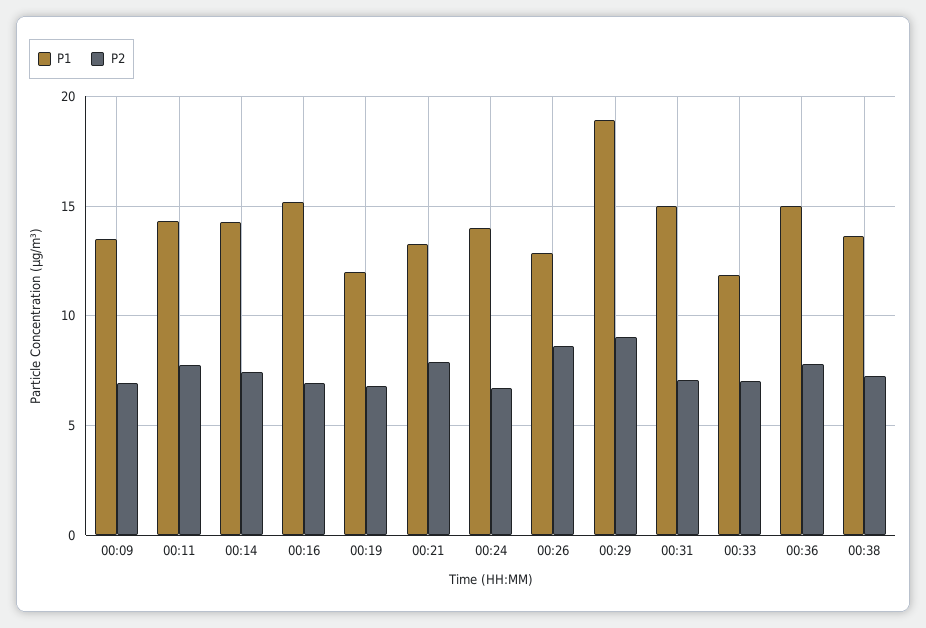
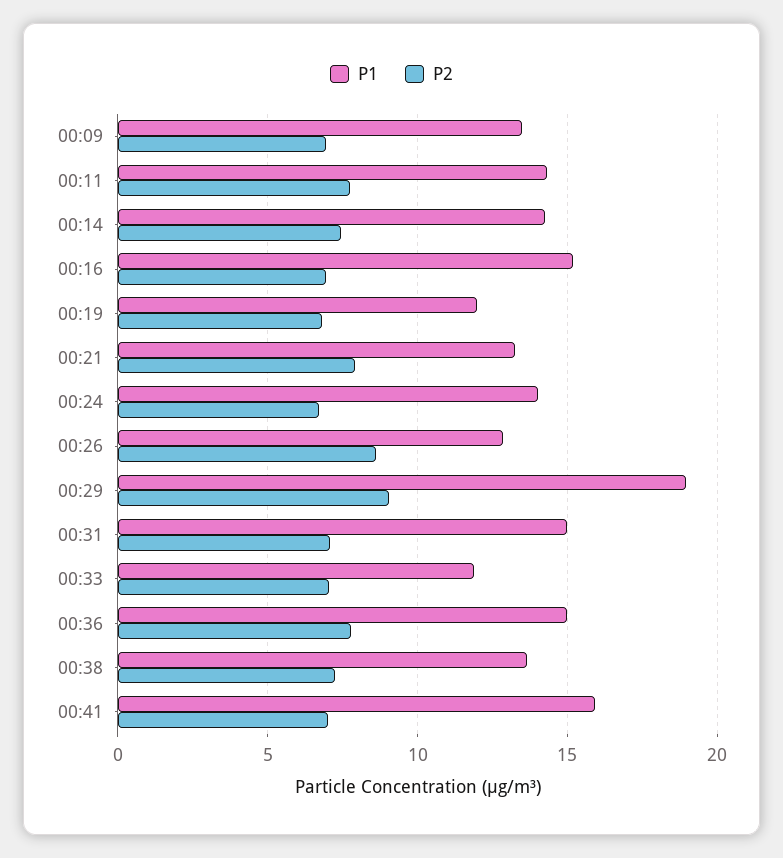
P1, 00:41: none -> 16
P2, 00:41: none -> 7

